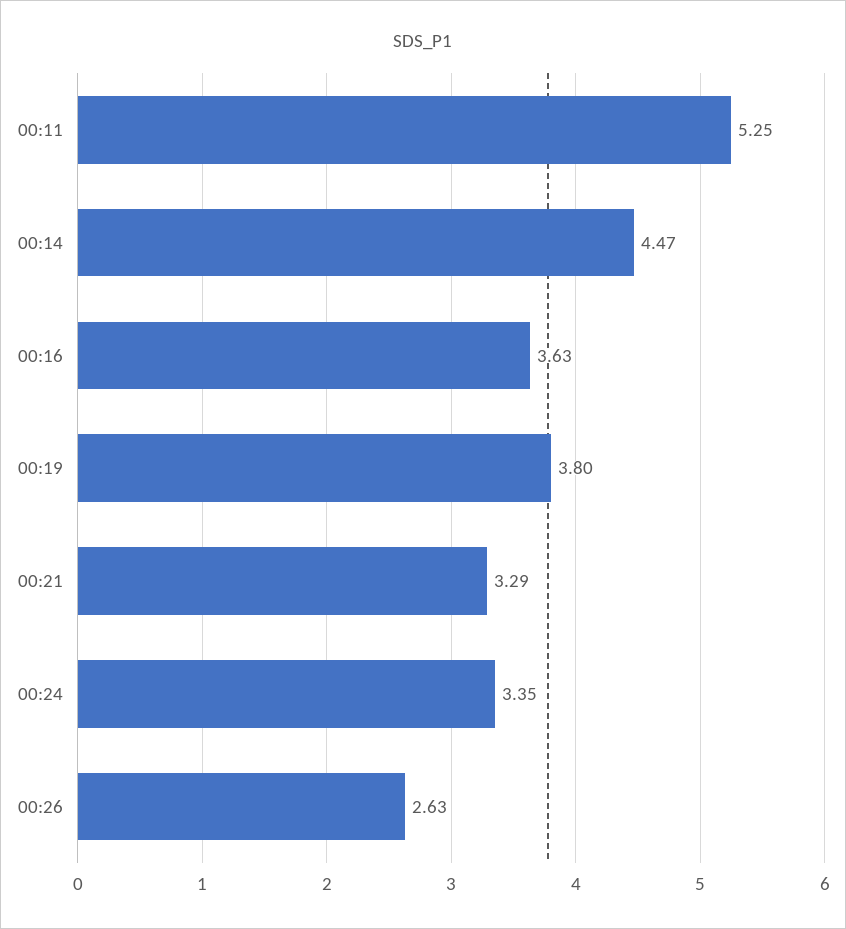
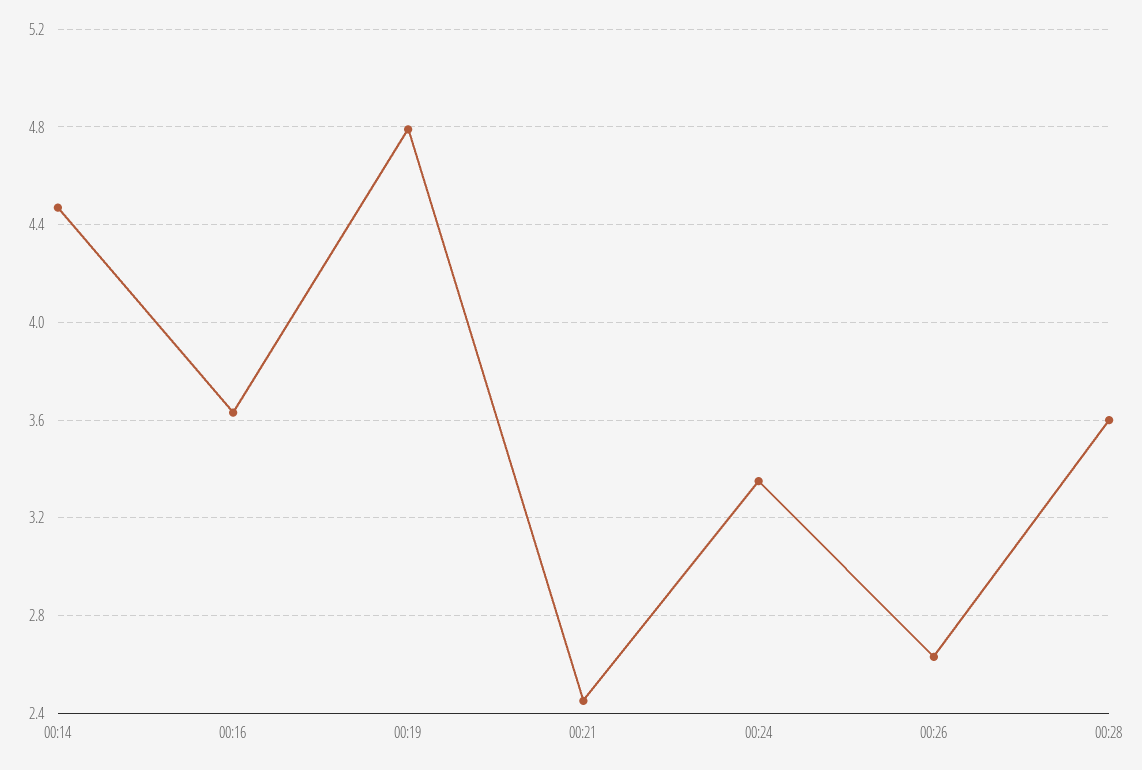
00:11: 5.25 -> none
00:19: 3.8 -> 4.8
00:21: 3.29 -> 2.45
00:28: none -> 3.6

